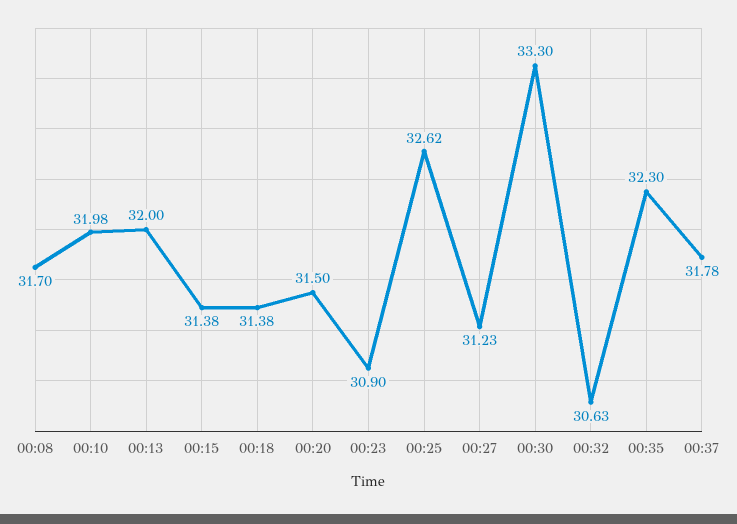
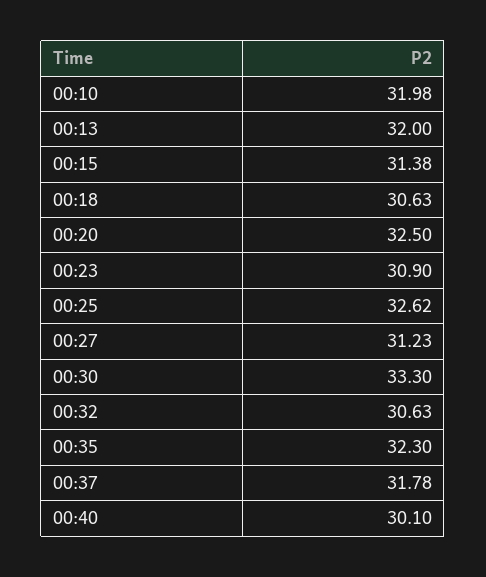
00:08: 31.7 -> none
00:18: 31.38 -> 30.63
00:20: 31.5 -> 32.5
00:40: none -> 30.1

